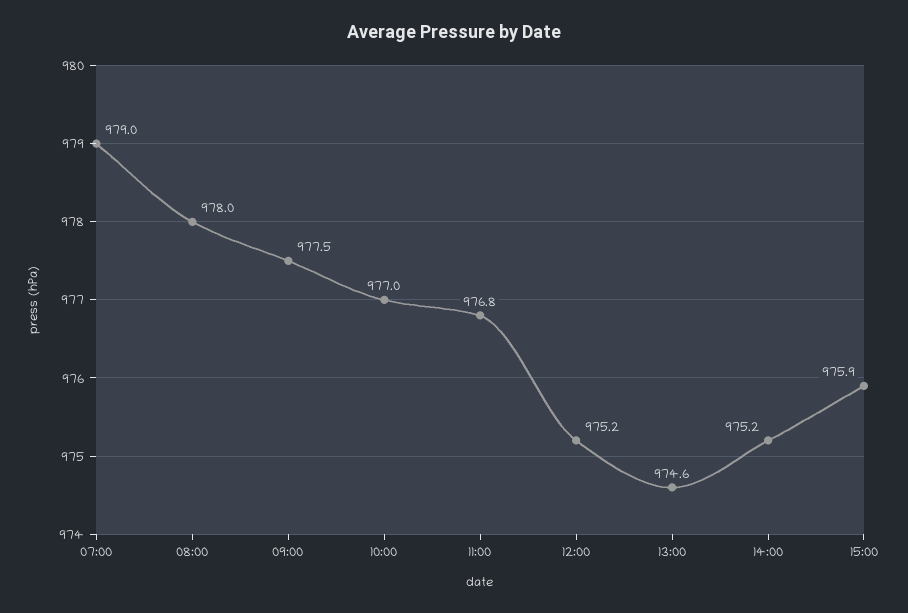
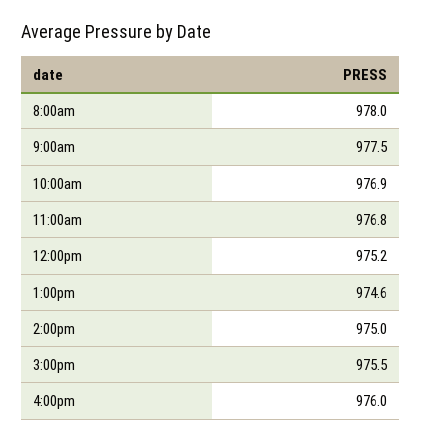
07:00: 979 -> none
10:00: 977 -> 976.9
14:00: 975.2 -> 975
15:00: 975.9 -> 975.5
4:00pm: none -> 976

